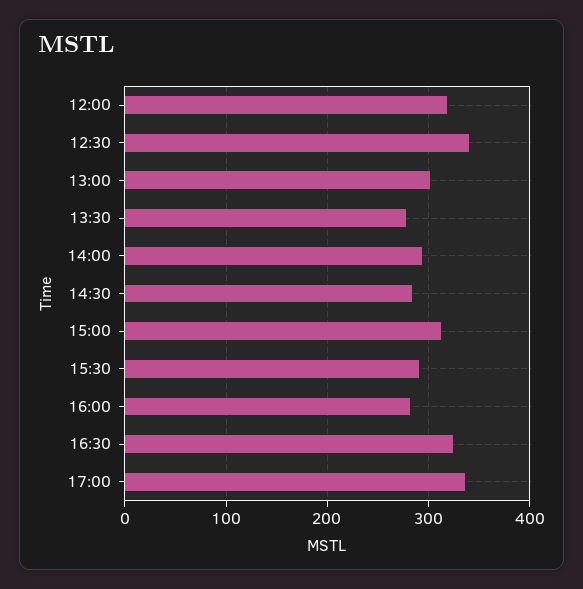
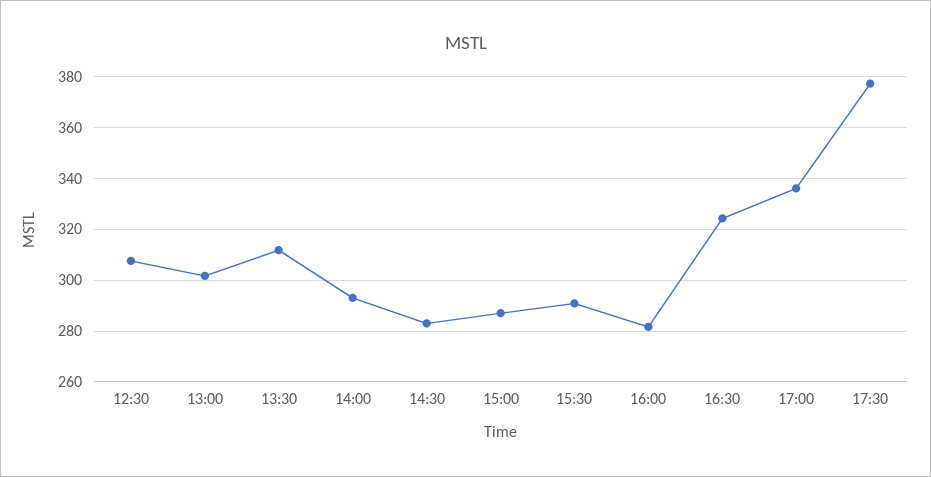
12:00: 320 -> none
12:30: 340 -> 307.5
13:30: 280 -> 312.5
15:00: 310 -> 287.5
17:30: none -> 377.5

